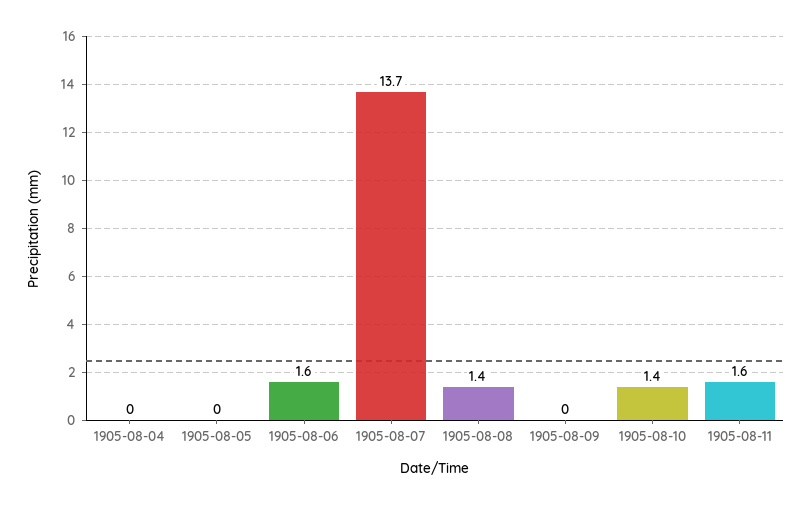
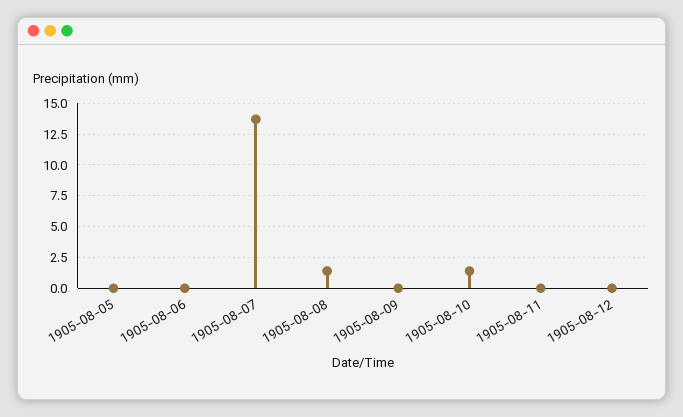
1905-08-04: 0 -> none
1905-08-06: 1.6 -> 0
1905-08-11: 1.6 -> 0
1905-08-12: none -> 0

